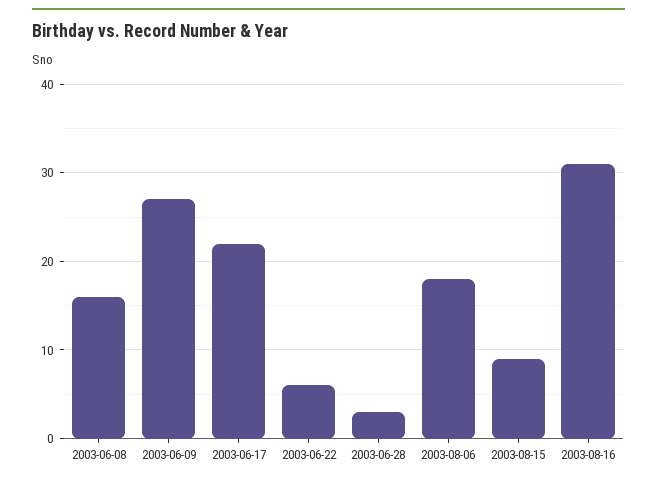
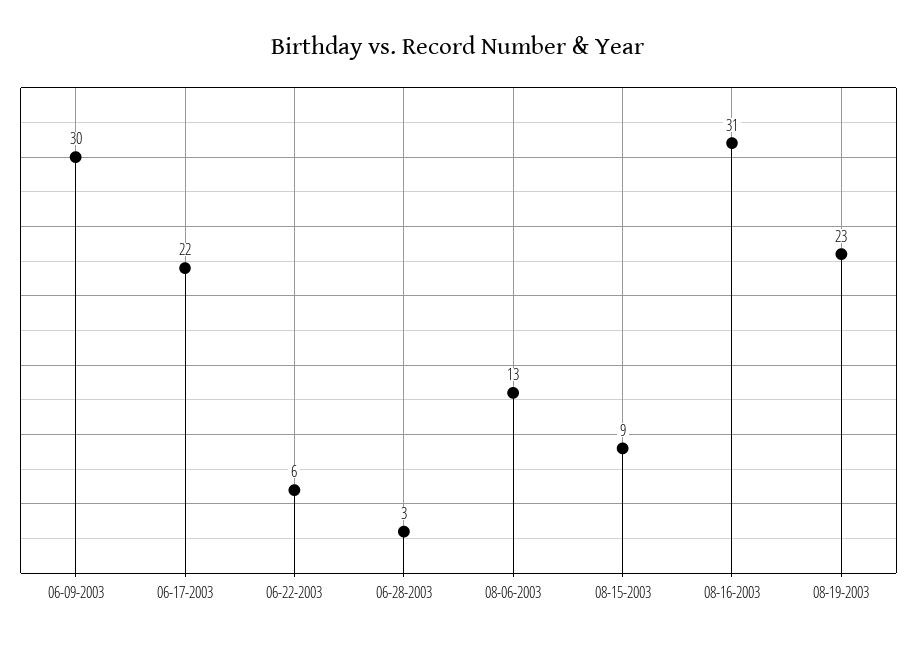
2003-06-08: 16 -> none
2003-06-09: 27 -> 30
2003-08-06: 18 -> 13
08-19-2003: none -> 23

